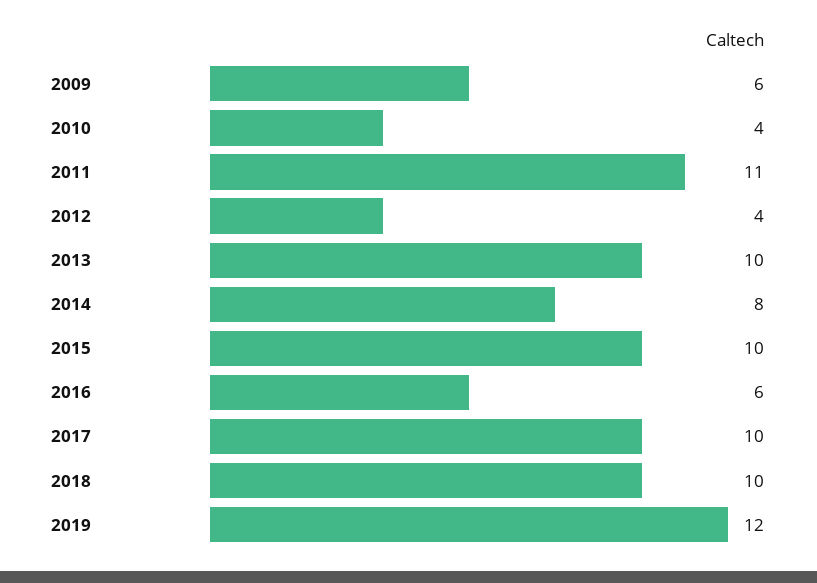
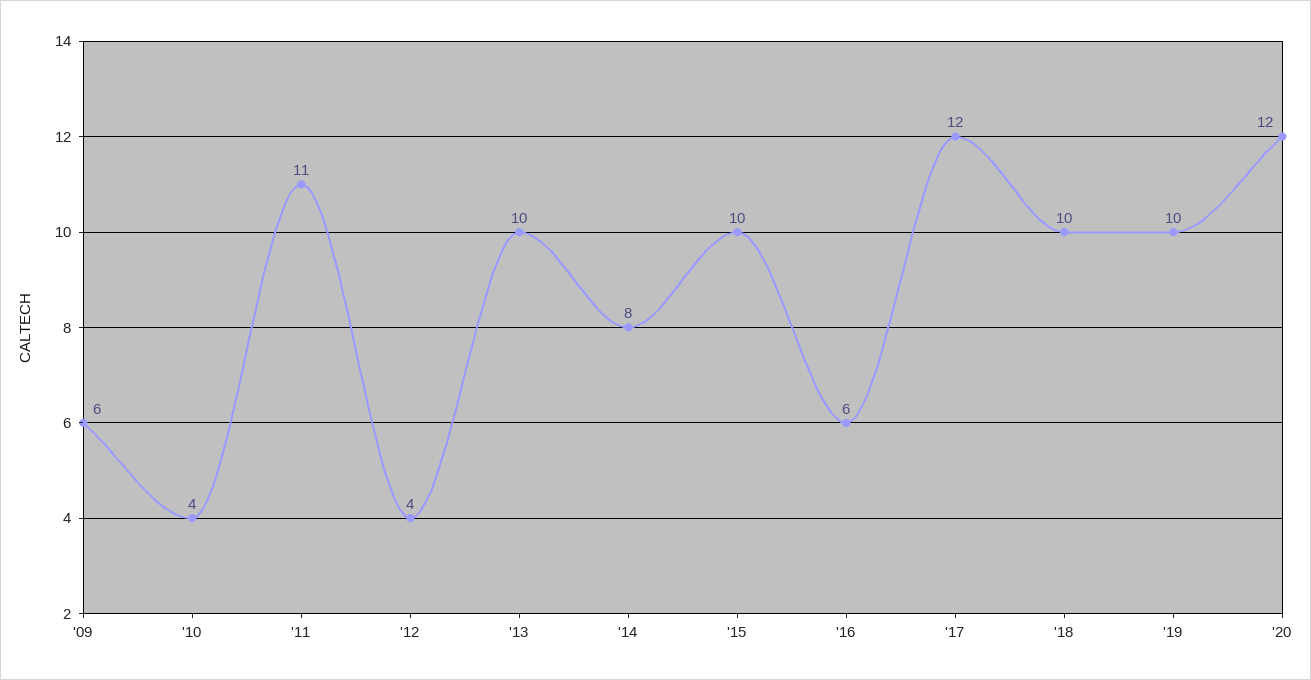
2017: 10 -> 12
2019: 12 -> 10
'20: none -> 12

